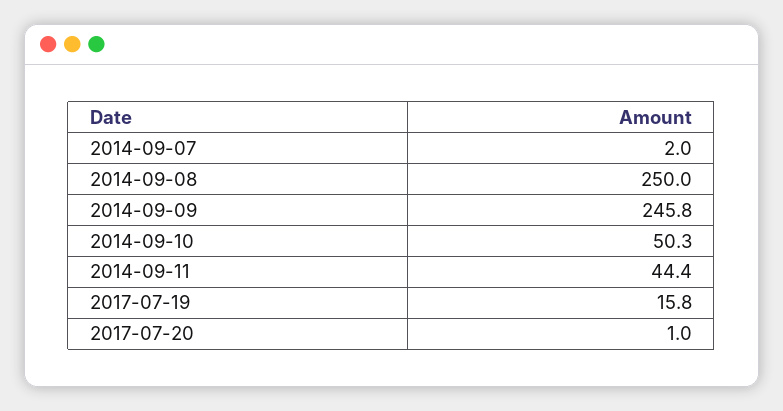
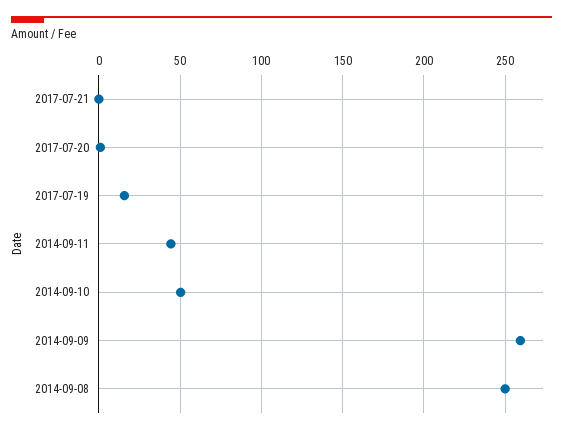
2014-09-07: 2 -> none
2014-09-09: 245.8 -> 260
2017-07-21: none -> 0

